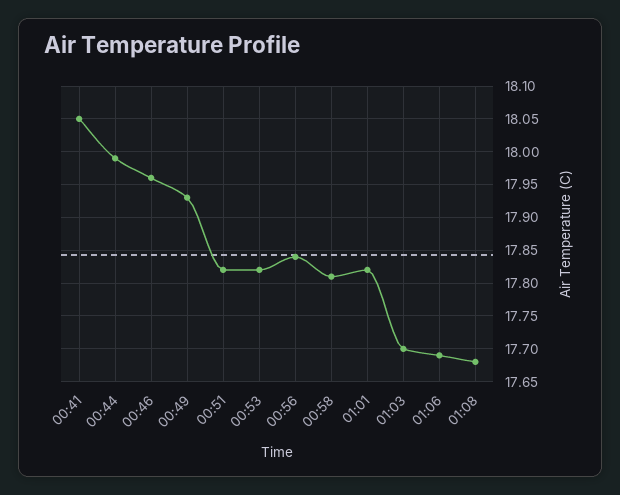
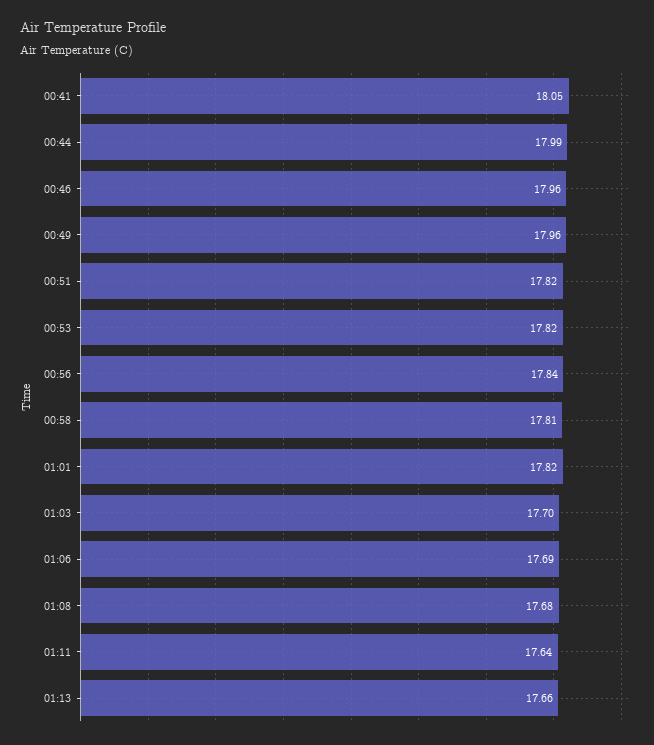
00:49: 17.93 -> 17.96
01:11: none -> 17.64
01:13: none -> 17.66

